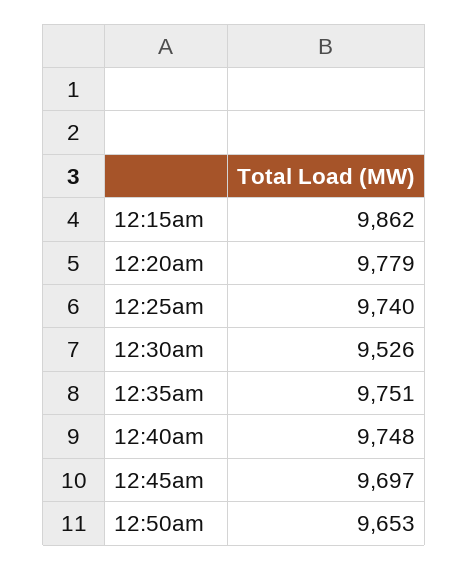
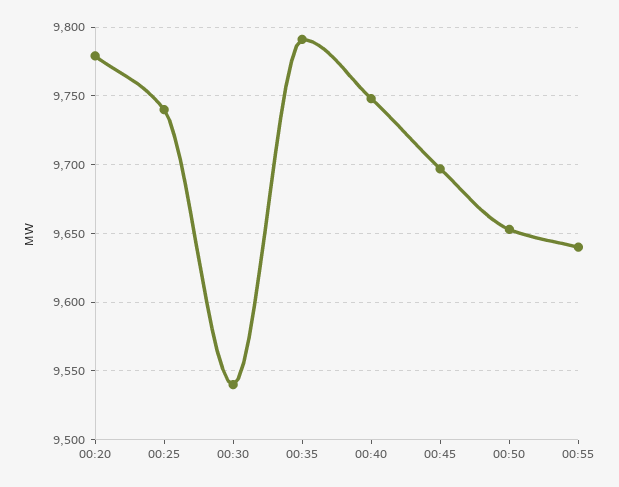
12:15am: 9862 -> none
12:30am: 9526 -> 9540
12:35am: 9751 -> 9790
00:55: none -> 9640

